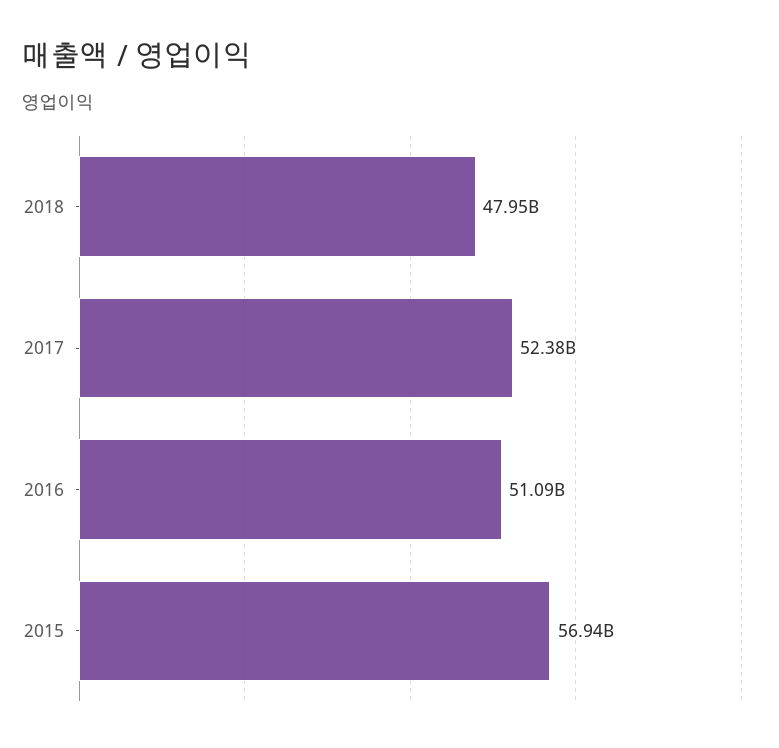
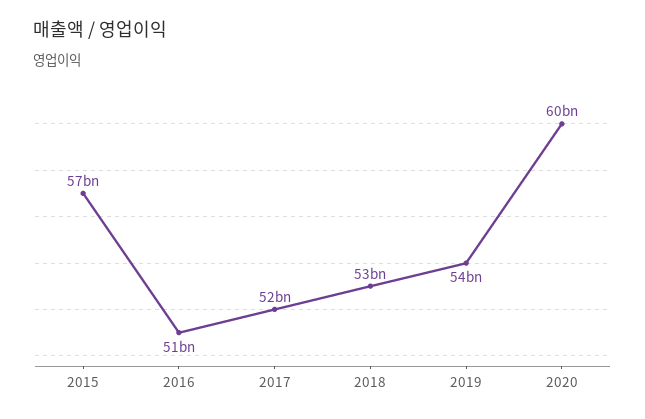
2018: 47950000000 -> 53000000000
2019: none -> 54000000000
2020: none -> 60000000000

